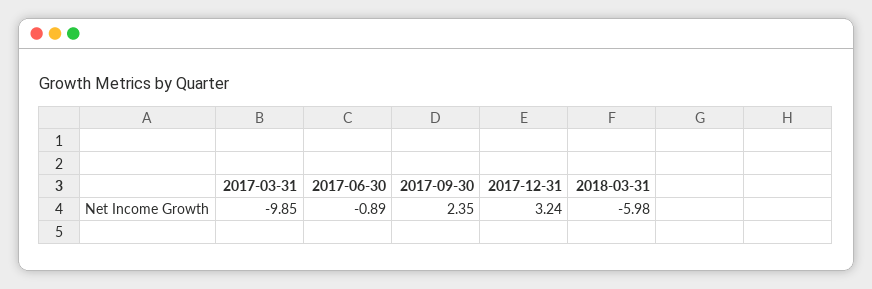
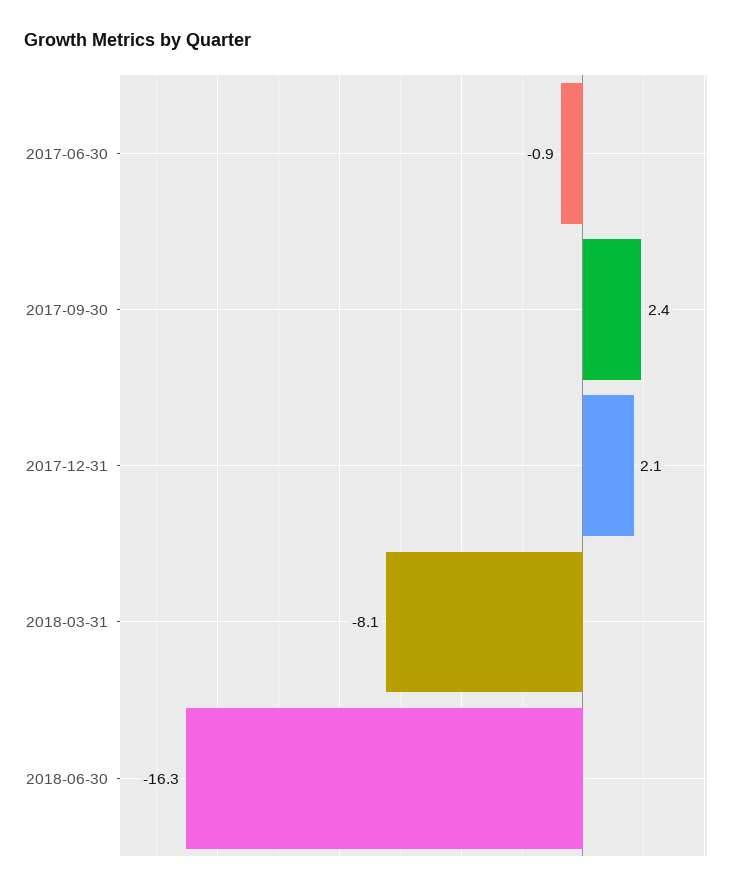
2017-03-31: -9.85 -> none
2017-12-31: 3.24 -> 2.1
2018-03-31: -5.98 -> -8.1
2018-06-30: none -> -16.3

